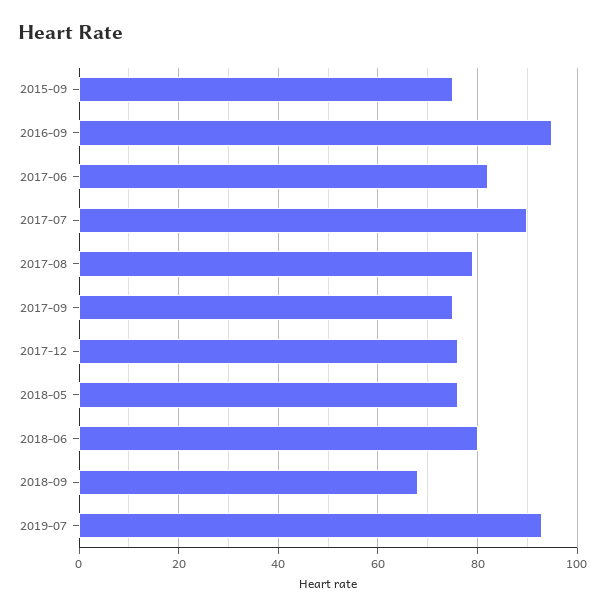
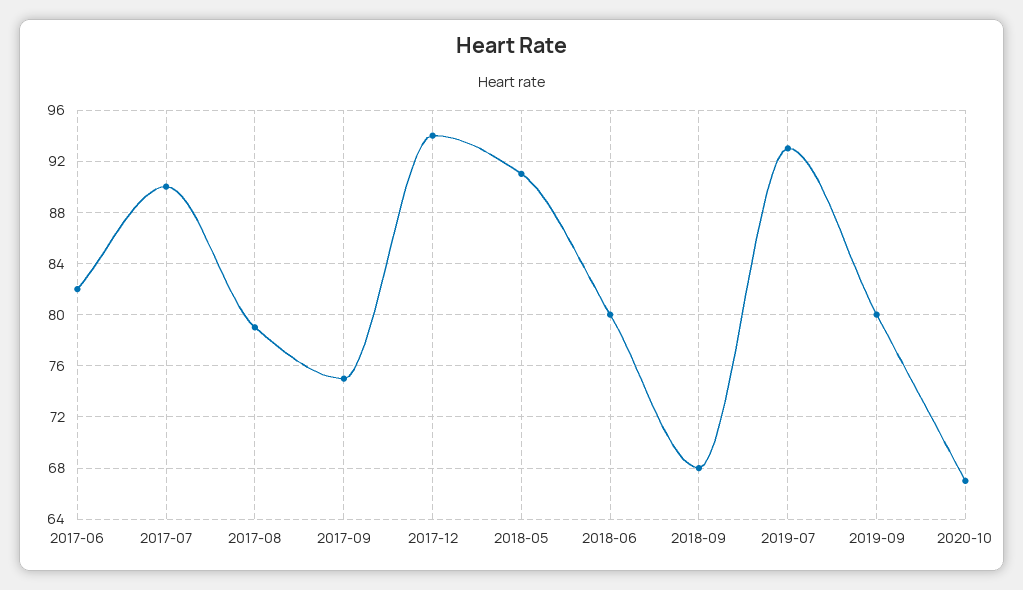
2015-09: 75 -> none
2016-09: 95 -> none
2017-12: 75 -> 94
2018-05: 75 -> 91
2019-09: none -> 80
2020-10: none -> 67

